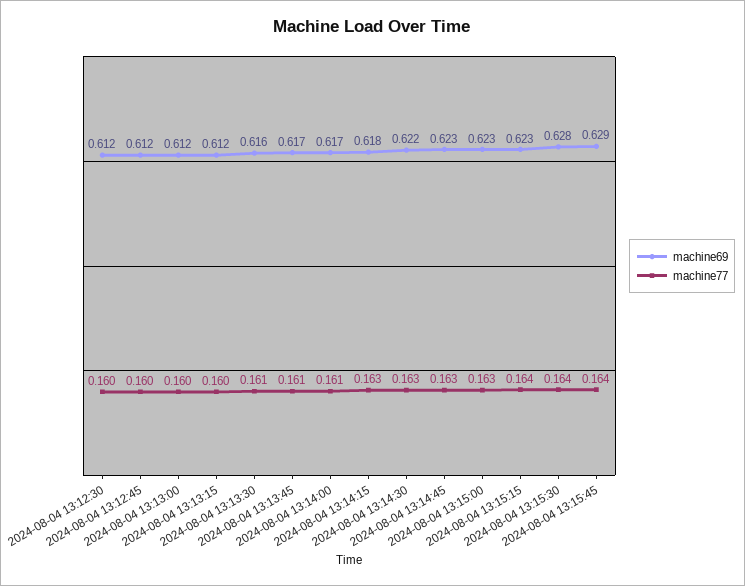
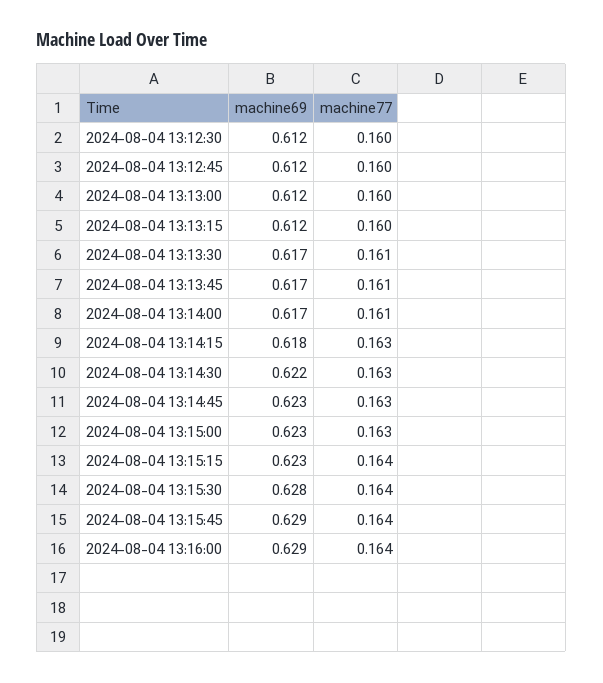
machine69, 2024-08-04 13:13:30: 0.616 -> 0.617
machine69, 2024-08-04 13:16:00: none -> 0.629
machine77, 2024-08-04 13:16:00: none -> 0.164

